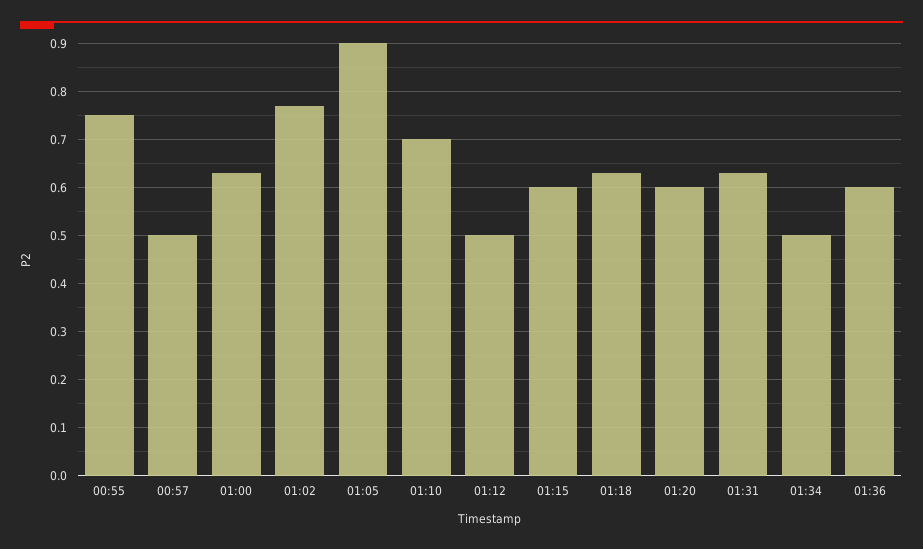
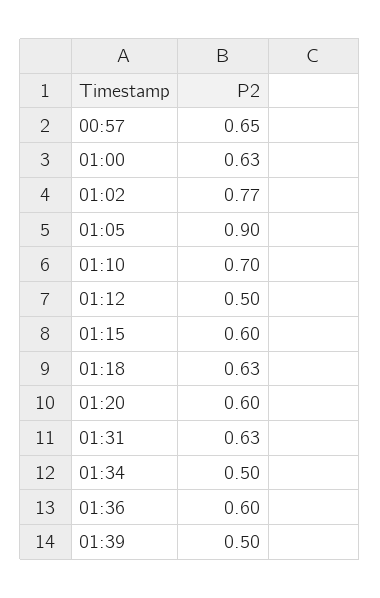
00:55: 0.75 -> none
00:57: 0.5 -> 0.65
01:39: none -> 0.5

